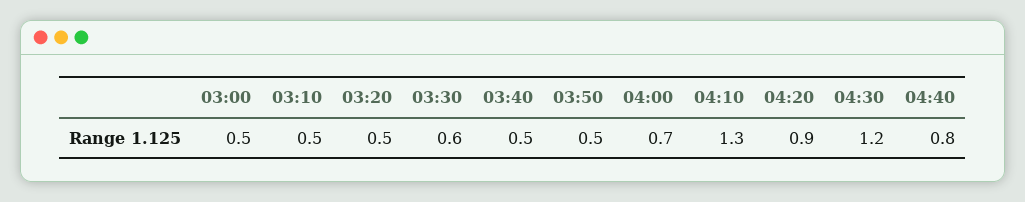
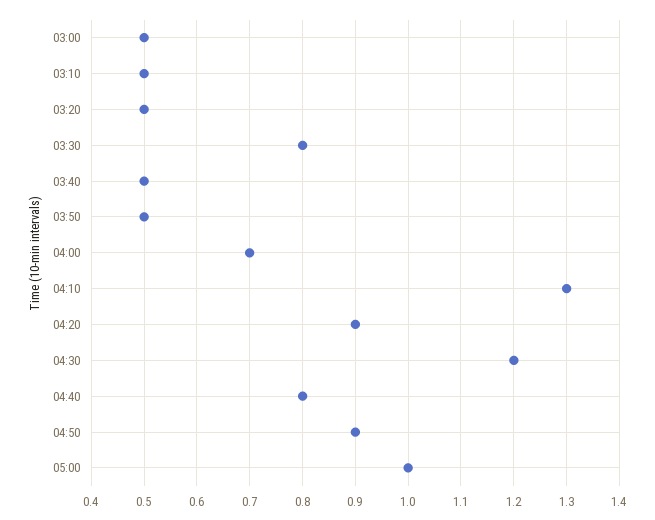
03:30: 0.6 -> 0.8
04:50: none -> 0.9
05:00: none -> 1

